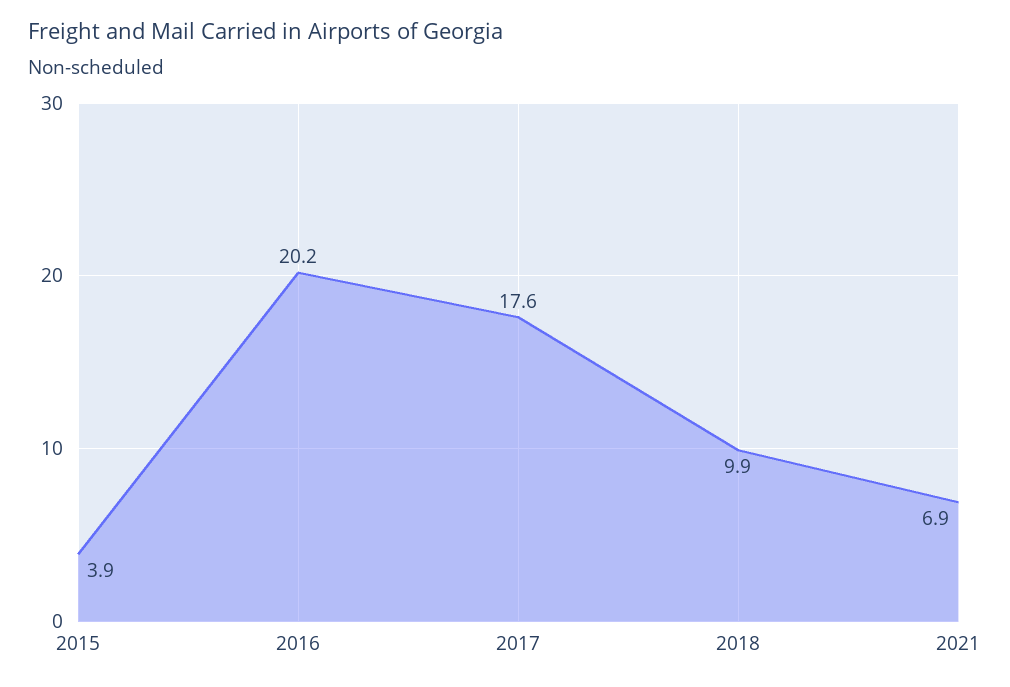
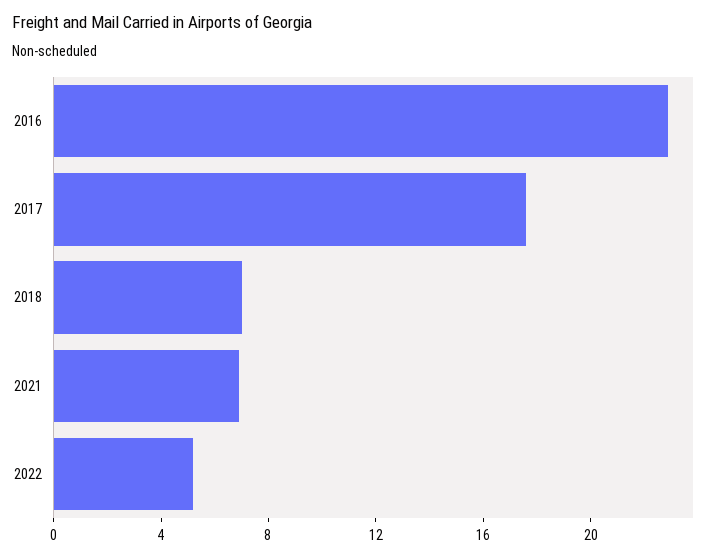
2015: 3.9 -> none
2016: 20.2 -> 23
2018: 9.9 -> 7
2022: none -> 5

